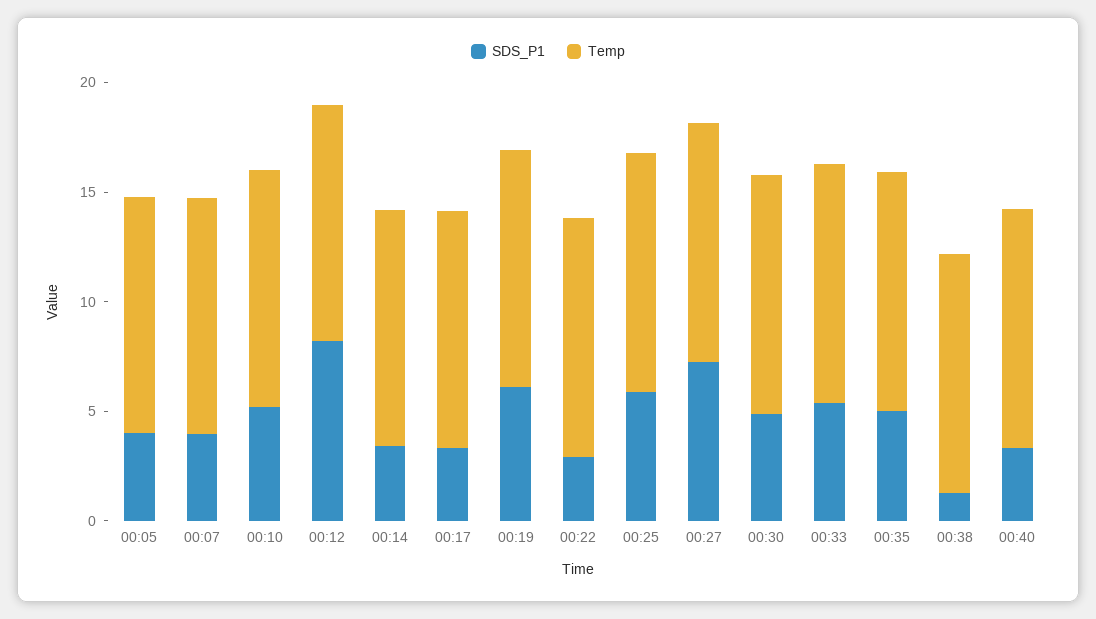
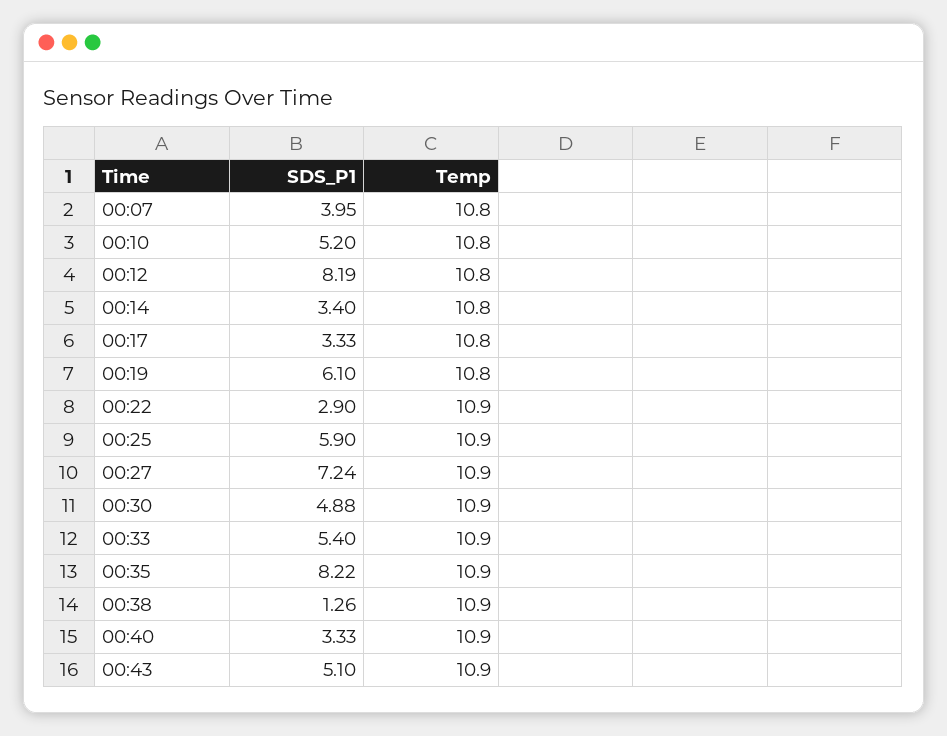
SDS_P1, 00:05: 4 -> none
Temp, 00:05: 11 -> none
SDS_P1, 00:35: 5 -> 8.22
SDS_P1, 00:43: none -> 5.1
Temp, 00:43: none -> 10.9

